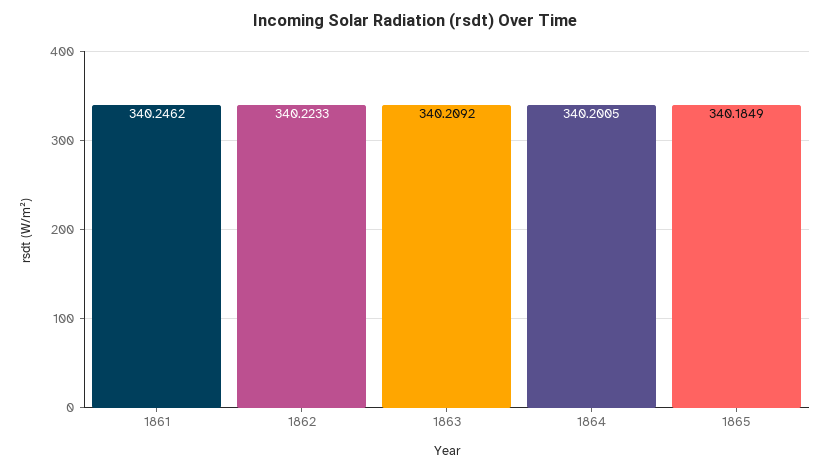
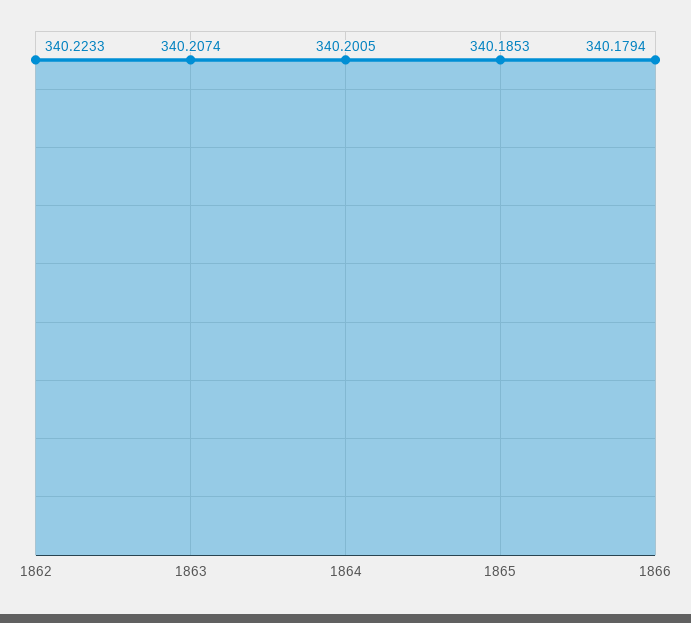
1861: 340.2462 -> none
1863: 340.2092 -> 340.2074
1865: 340.1849 -> 340.1853
1866: none -> 340.1794

